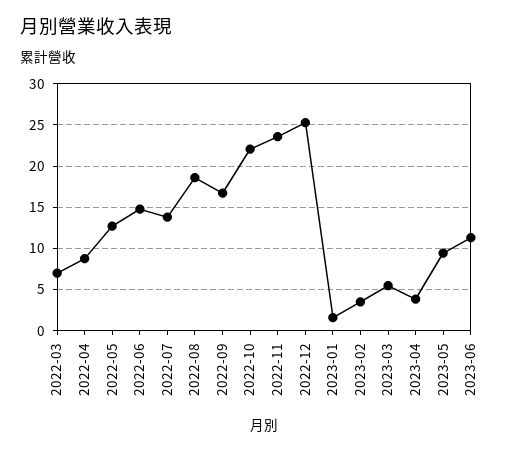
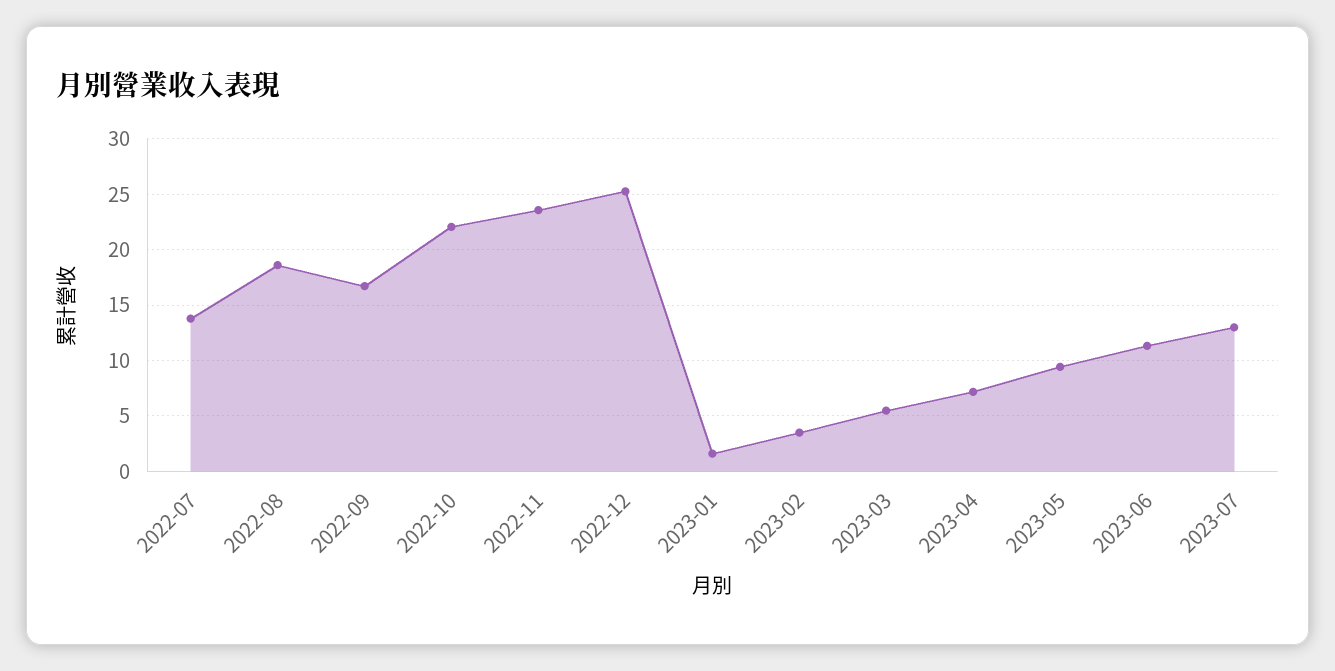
2022-03: 7 -> none
2022-04: 9 -> none
2022-05: 13 -> none
2022-06: 15 -> none
2023-04: 4 -> 7
2023-07: none -> 13

